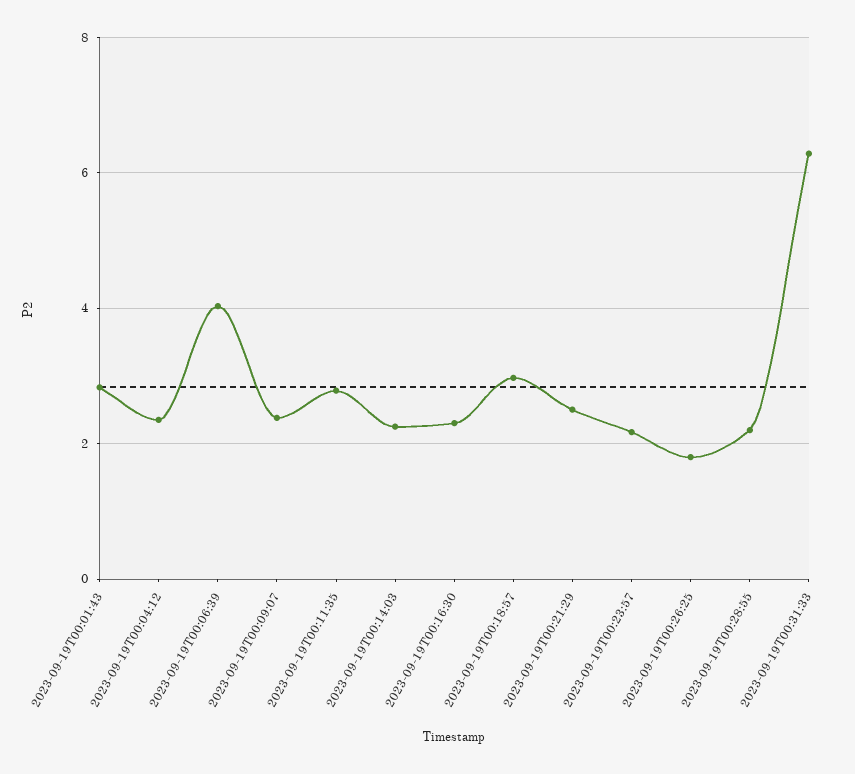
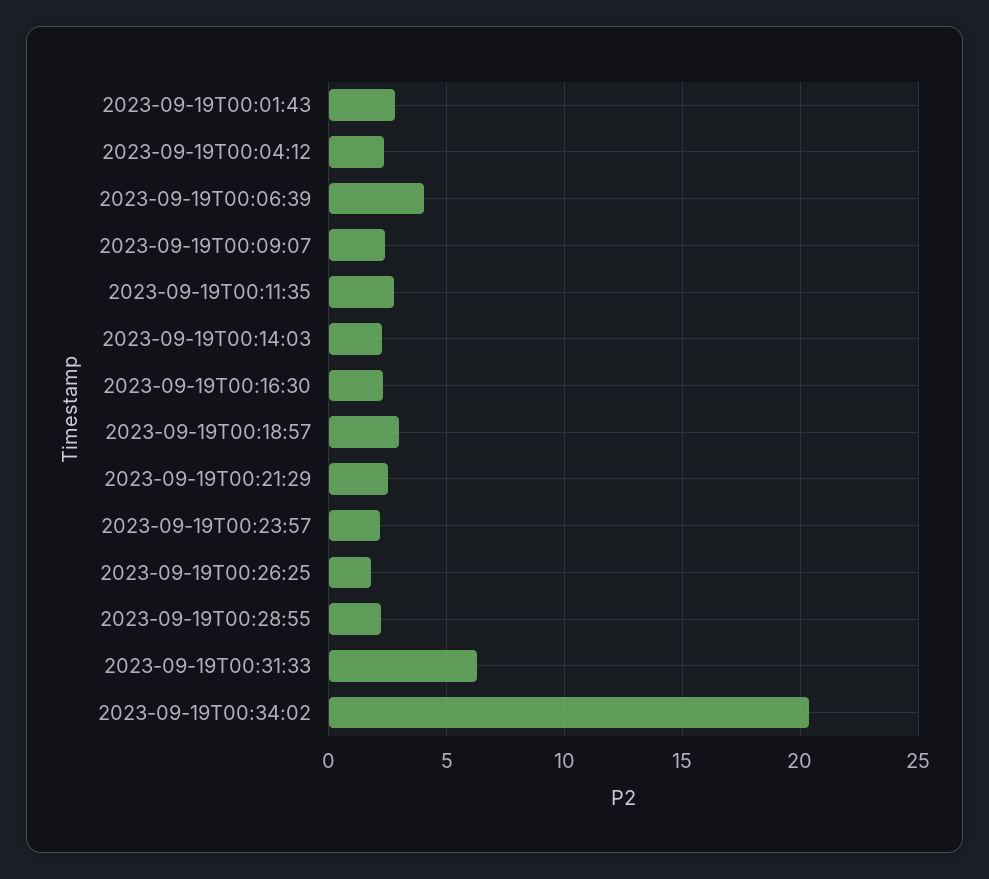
2023-09-19T00:34:02: none -> 20.5

